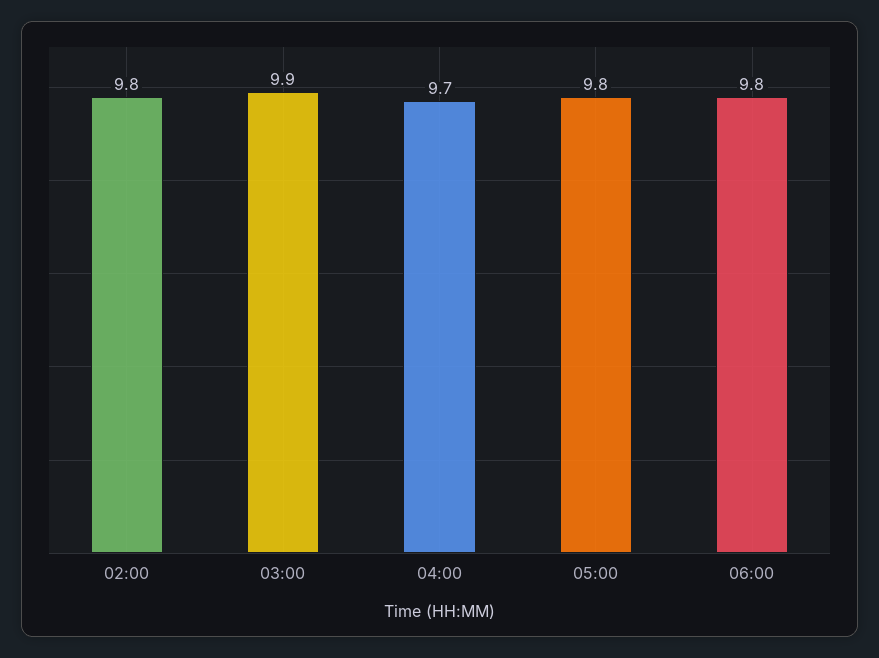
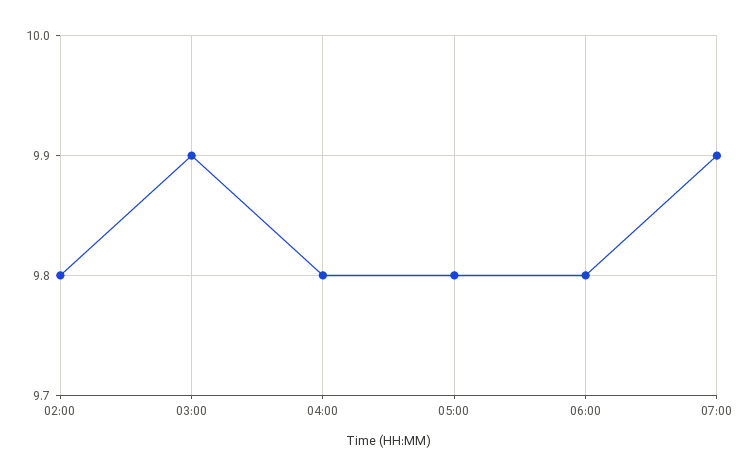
04:00: 9.7 -> 9.8
07:00: none -> 9.9

